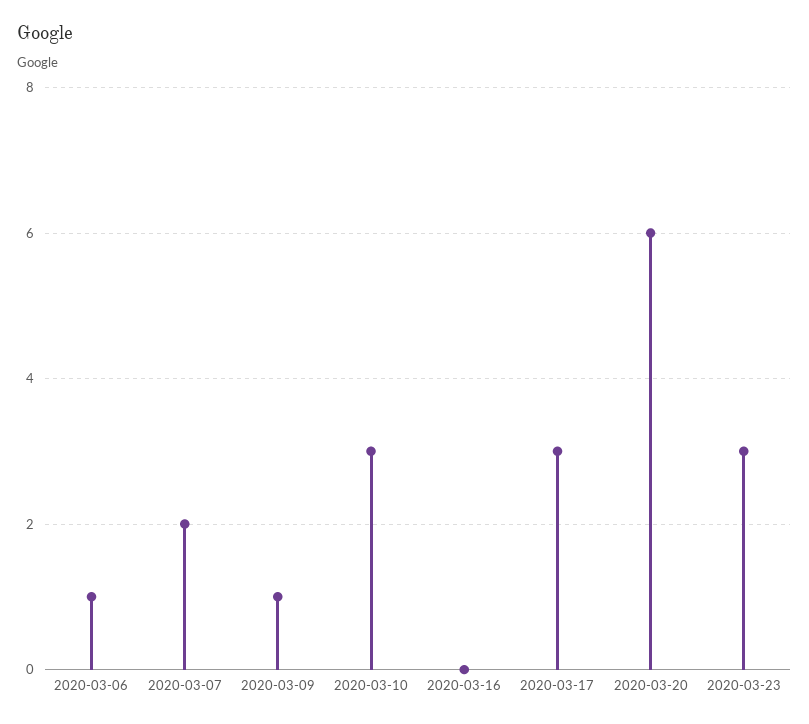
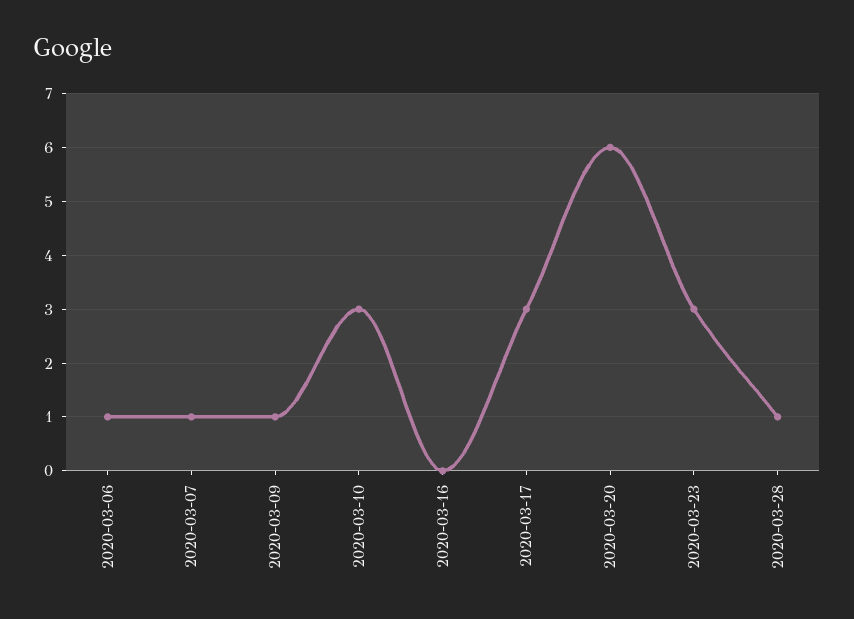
2020-03-07: 2 -> 1
2020-03-28: none -> 1

